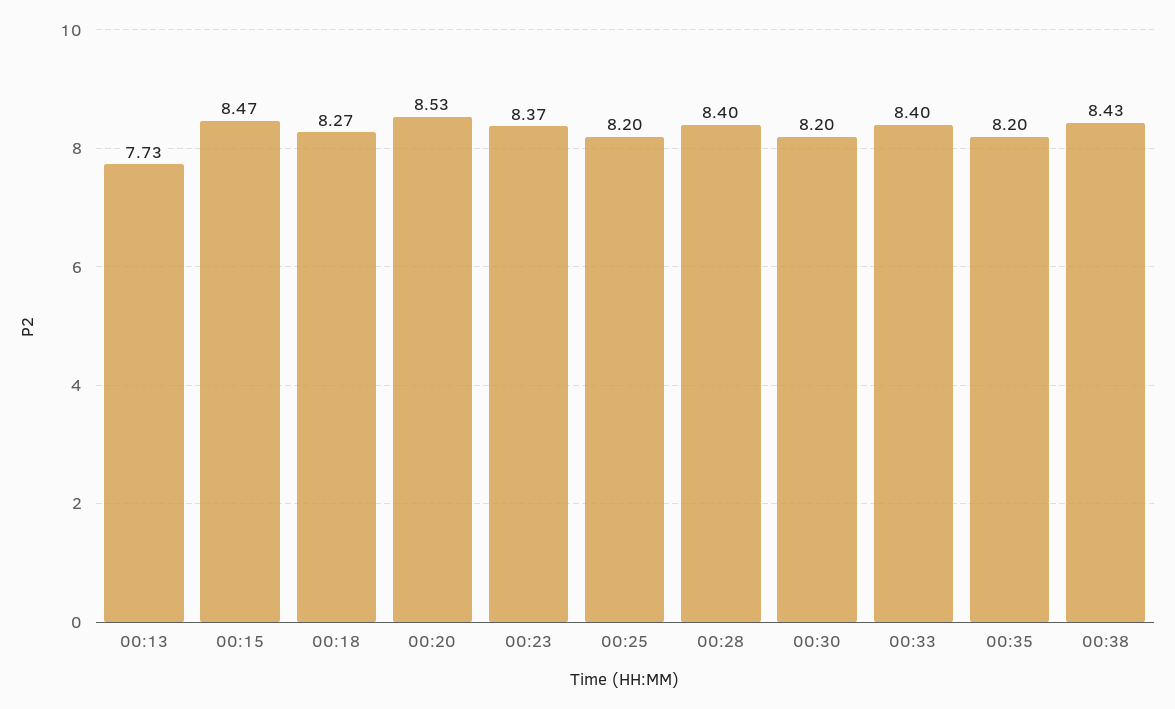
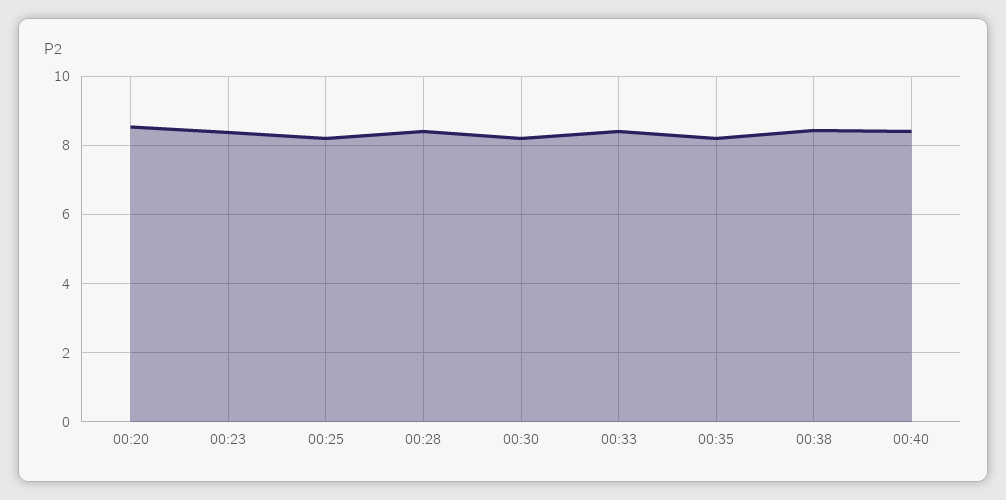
00:13: 7.73 -> none
00:15: 8.47 -> none
00:18: 8.27 -> none
00:40: none -> 8.4

